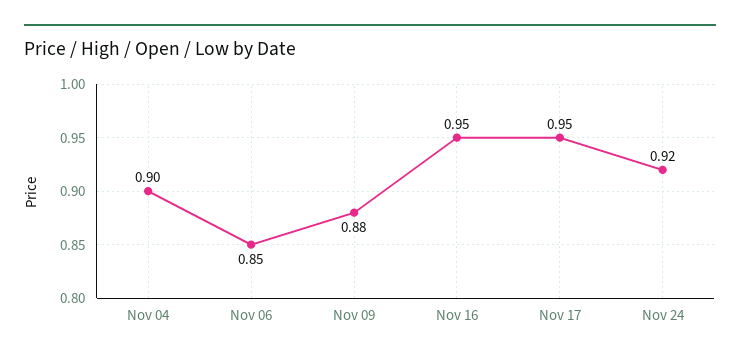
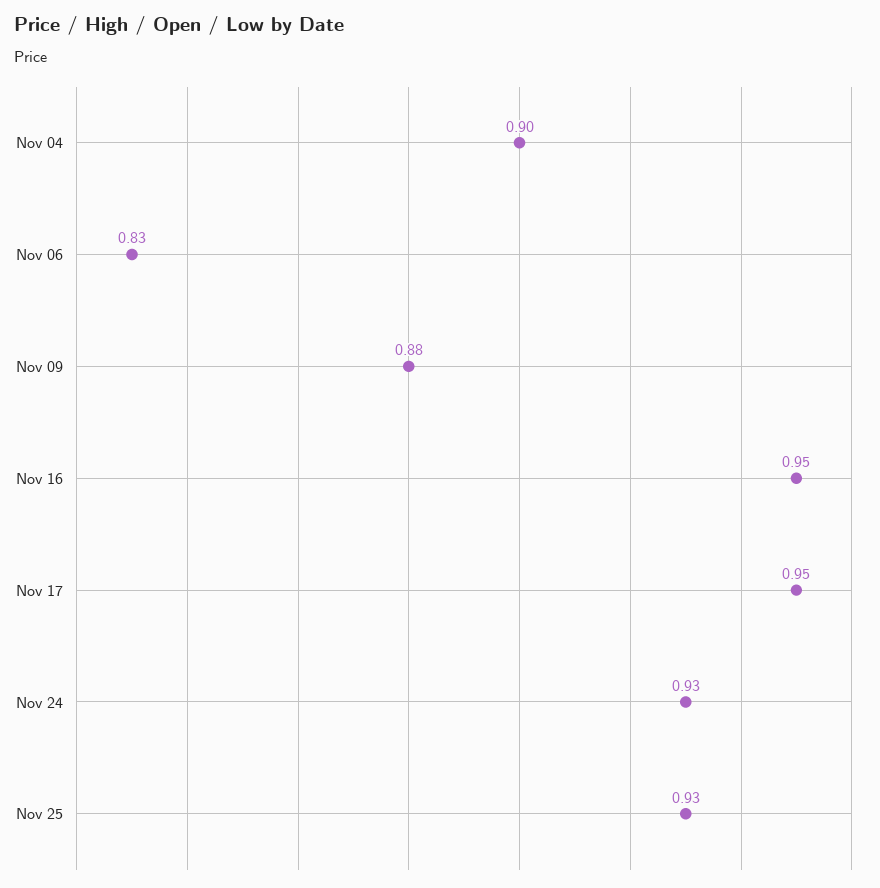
Nov 06: 0.85 -> 0.83
Nov 24: 0.92 -> 0.93
Nov 25: none -> 0.93

